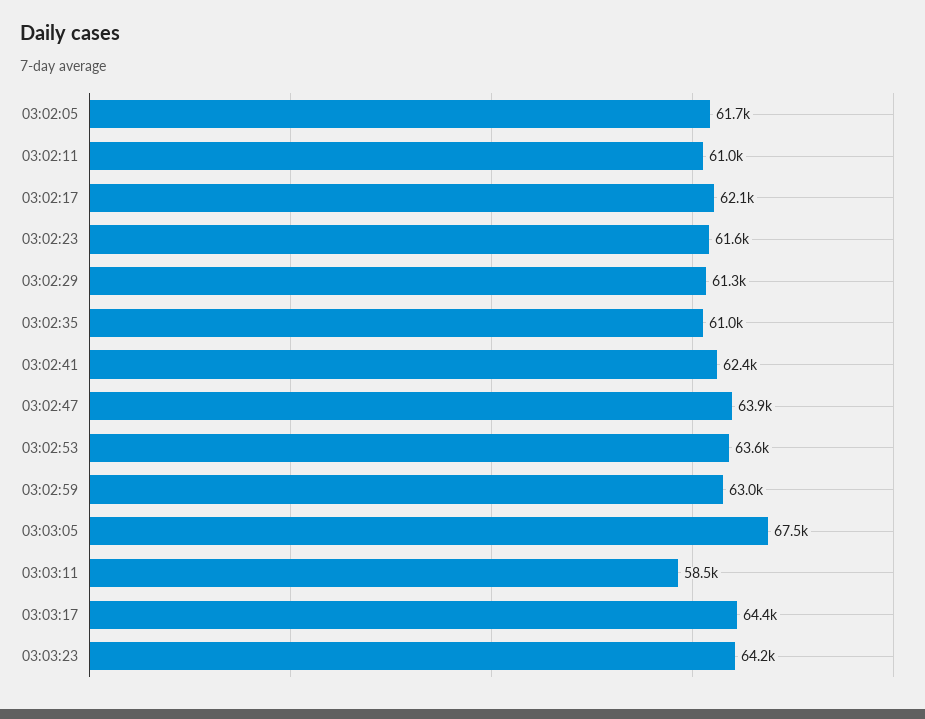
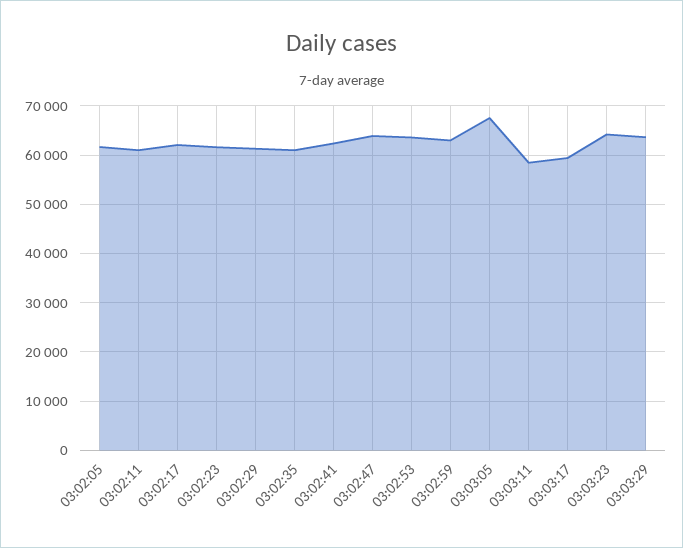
03:03:17: 64400 -> 60000
03:03:29: none -> 64000

